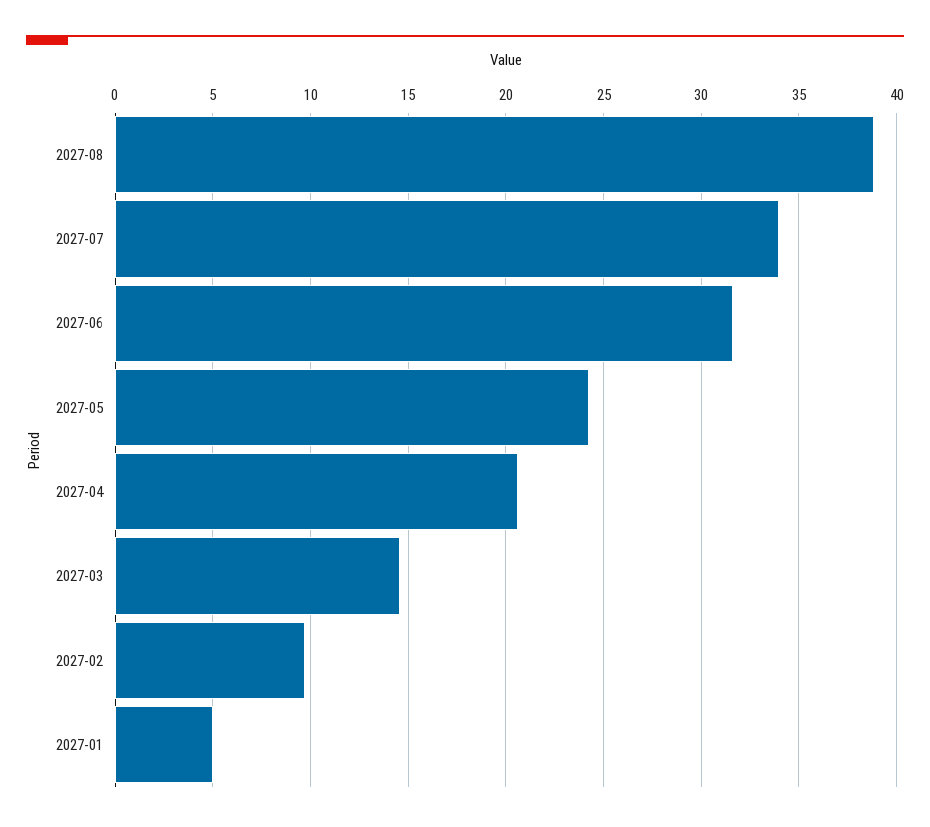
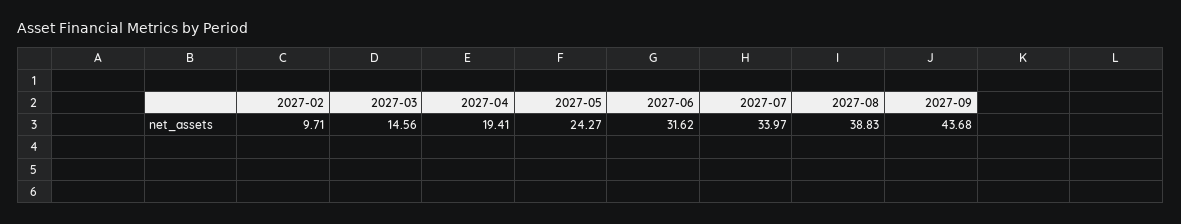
2027-04: 20.5 -> 19.41
2027-01: 5 -> none
2027-09: none -> 43.68

